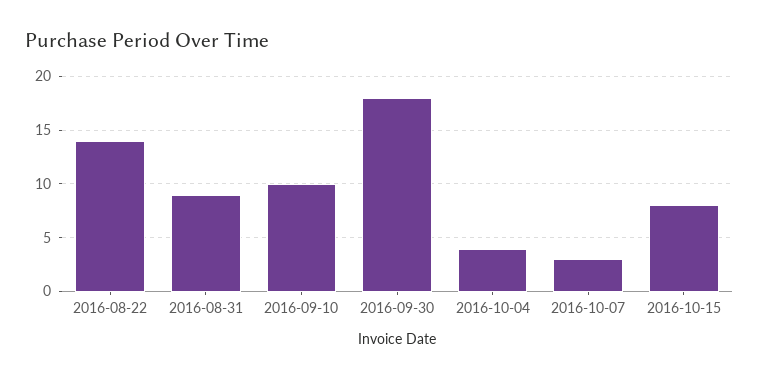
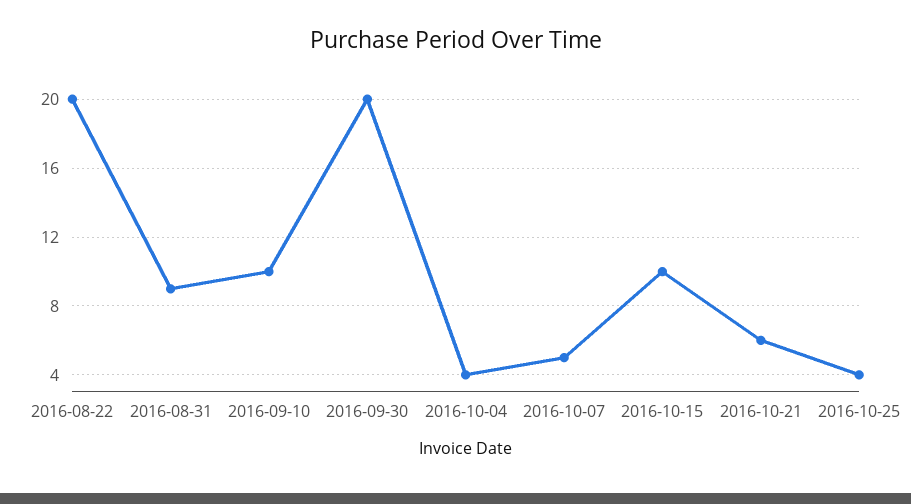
2016-08-22: 14 -> 20
2016-09-30: 18 -> 20
2016-10-07: 3 -> 5
2016-10-15: 8 -> 10
2016-10-21: none -> 6
2016-10-25: none -> 4

